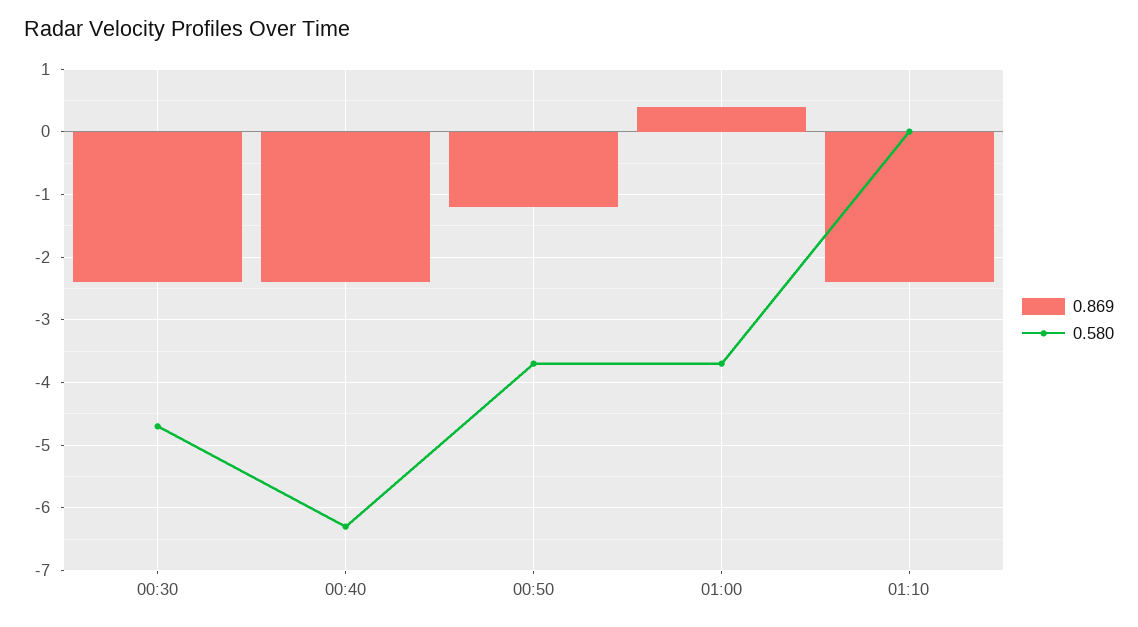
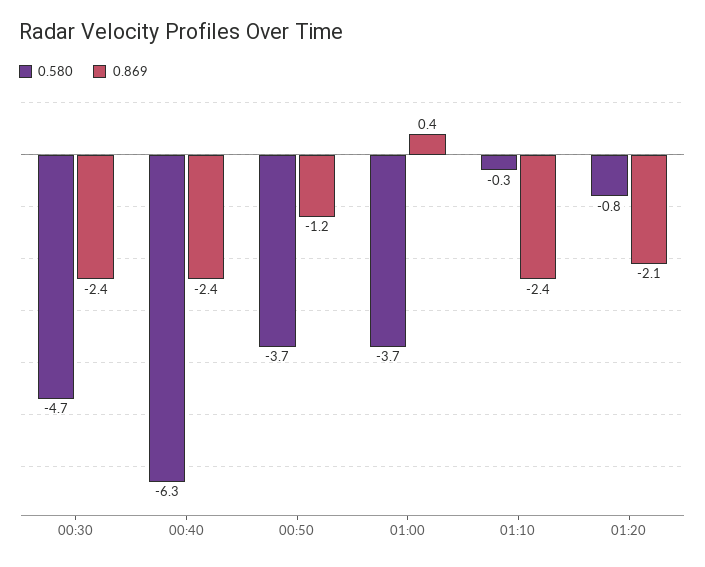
0.580, 01:10: 0 -> -0.3
0.580, 01:20: none -> -0.8
0.869, 01:20: none -> -2.1

